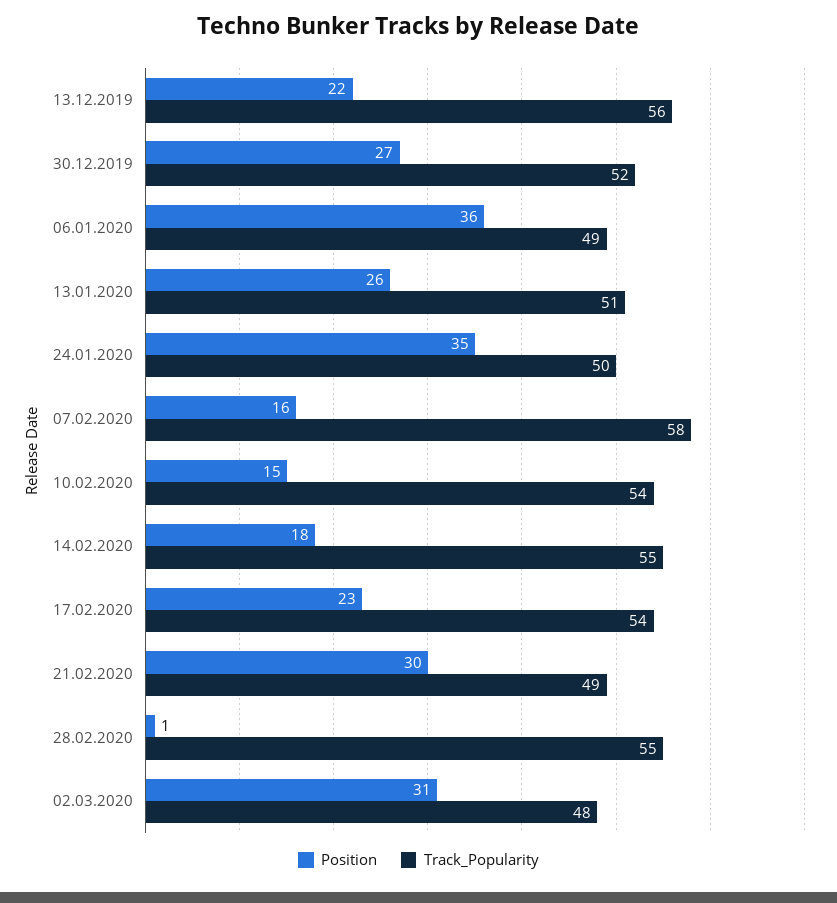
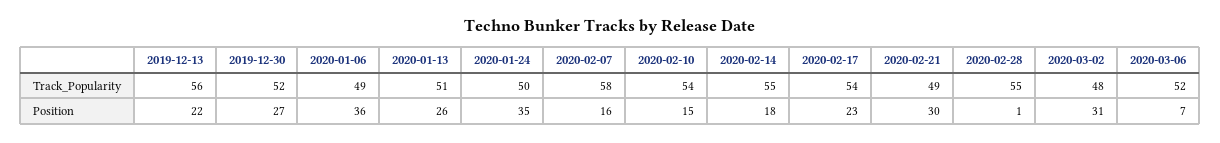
Track_Popularity, 2020-03-06: none -> 52
Position, 2020-03-06: none -> 7

